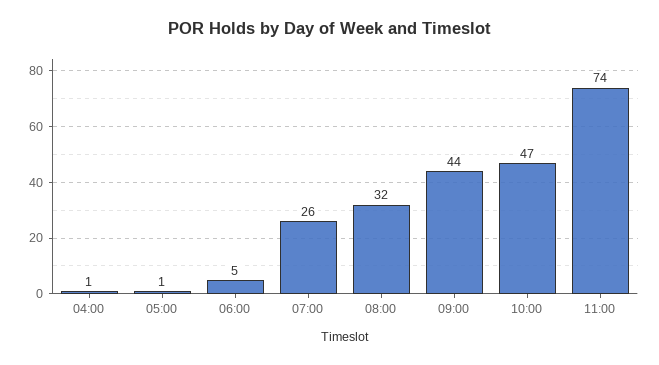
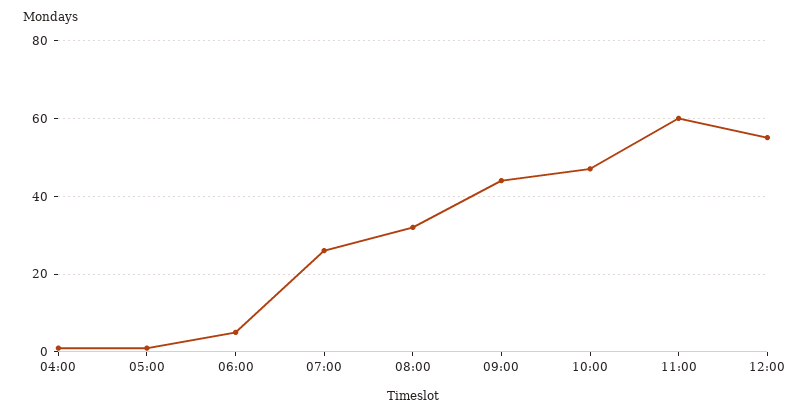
11:00: 74 -> 60
12:00: none -> 55

